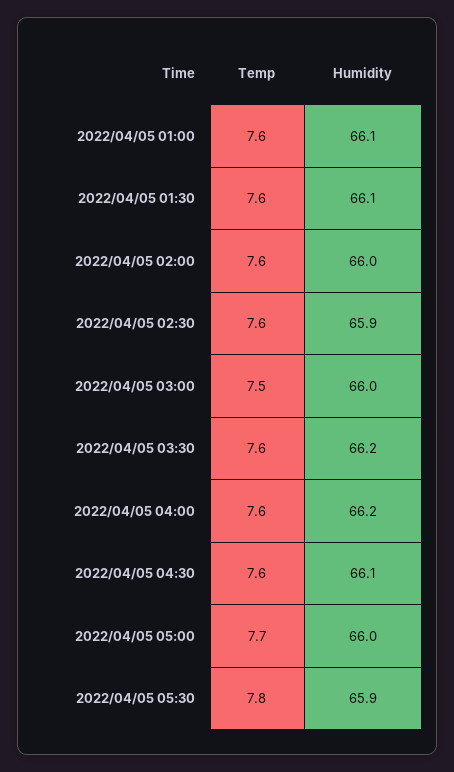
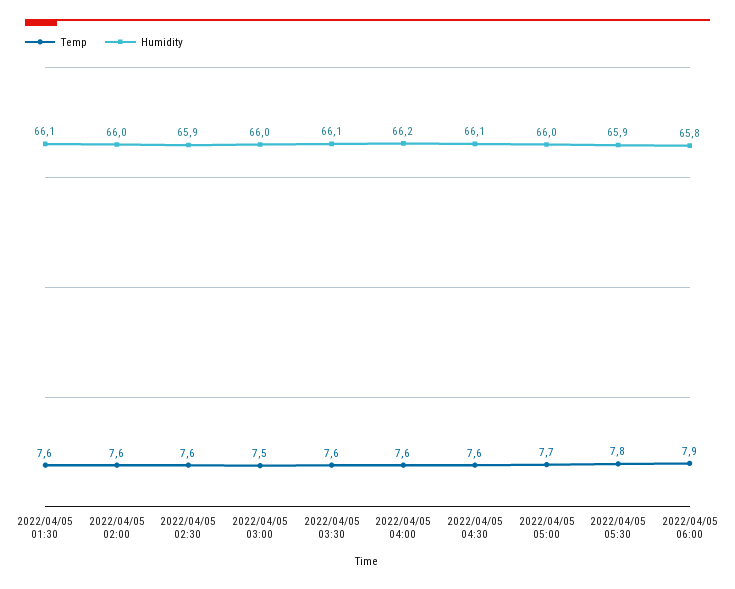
Temp, 2022/04/05 01:00: 7.6 -> none
Humidity, 2022/04/05 01:00: 66.1 -> none
Humidity, 2022/04/05 03:30: 66.2 -> 66.1
Temp, 2022/04/05 06:00: none -> 7.9
Humidity, 2022/04/05 06:00: none -> 65.8

